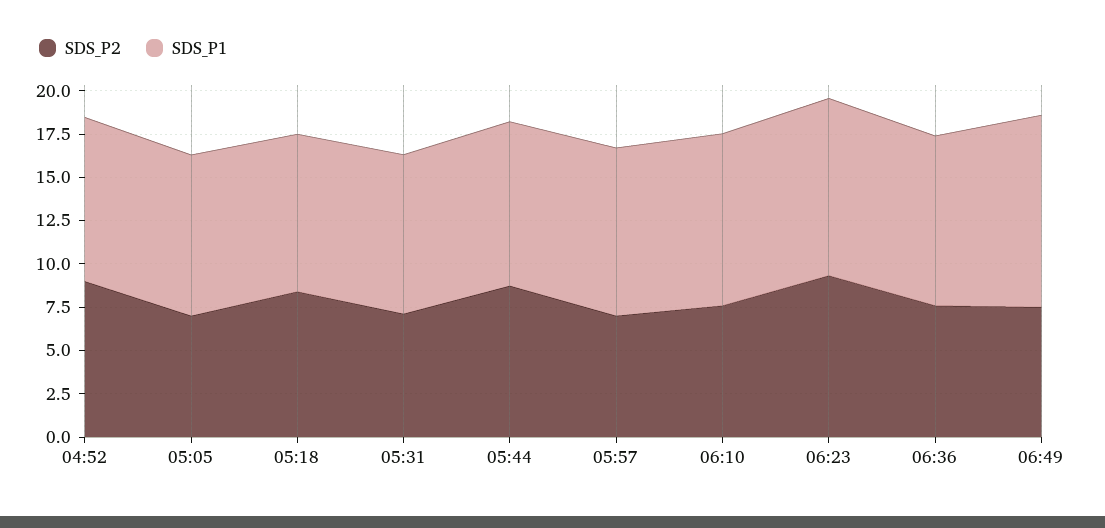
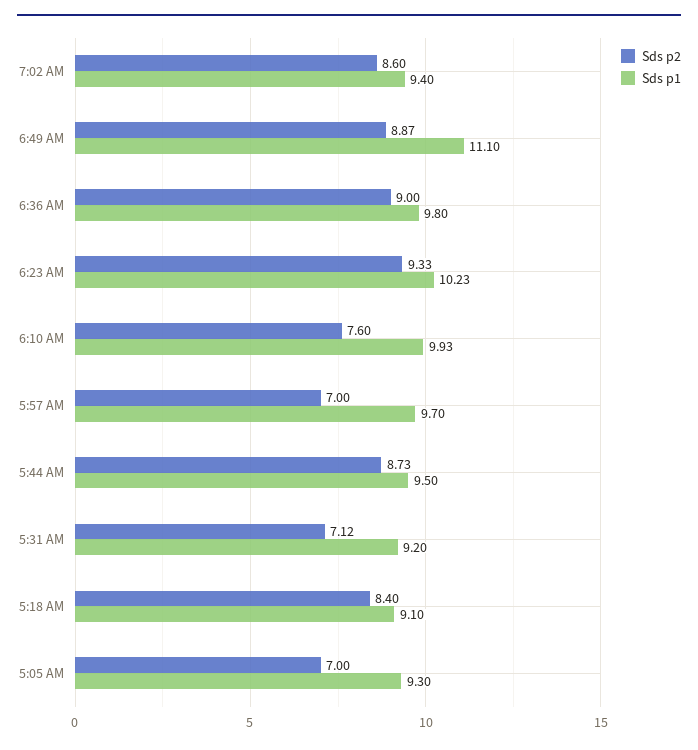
SDS_P2, 04:52: 9 -> none
SDS_P1, 04:52: 9.5 -> none
SDS_P2, 06:36: 7.5 -> 9
SDS_P2, 06:49: 7.5 -> 8.87
SDS_P2, 7:02 AM: none -> 8.6
SDS_P1, 7:02 AM: none -> 9.4

